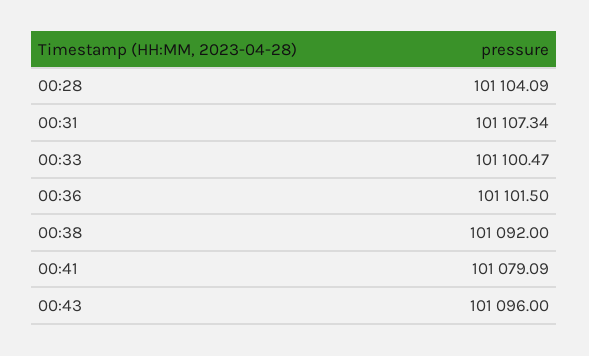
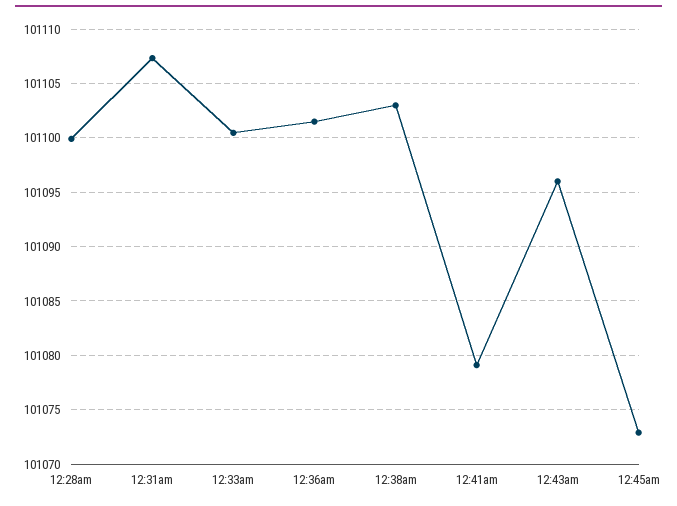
00:28: 101104.09 -> 101100
00:38: 101092 -> 101103
12:45am: none -> 101073

